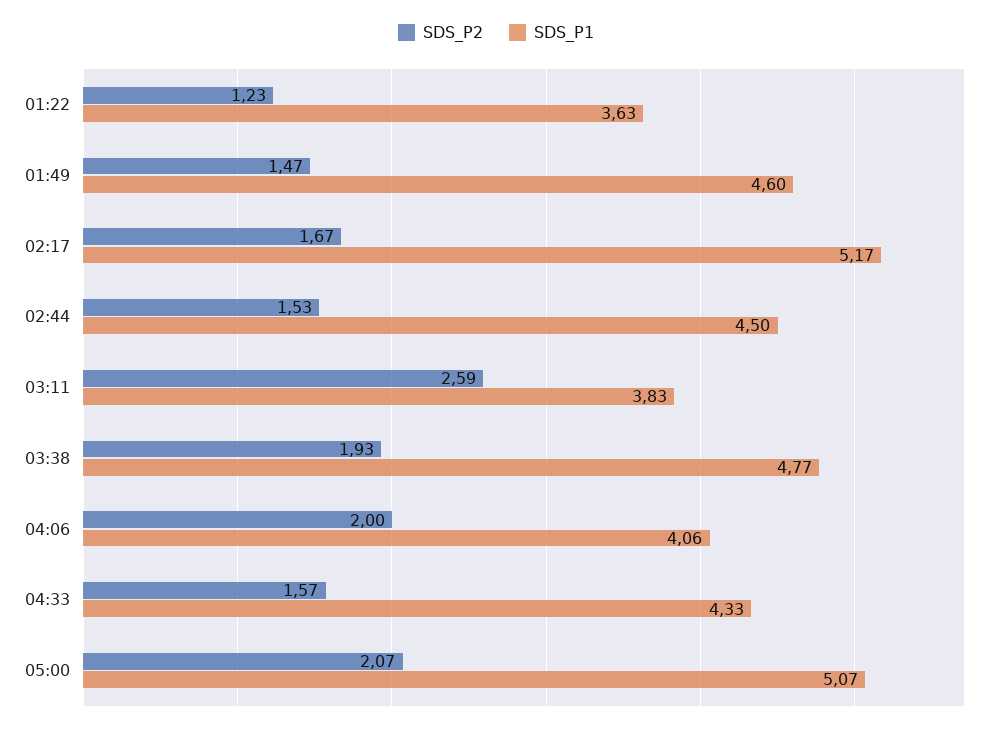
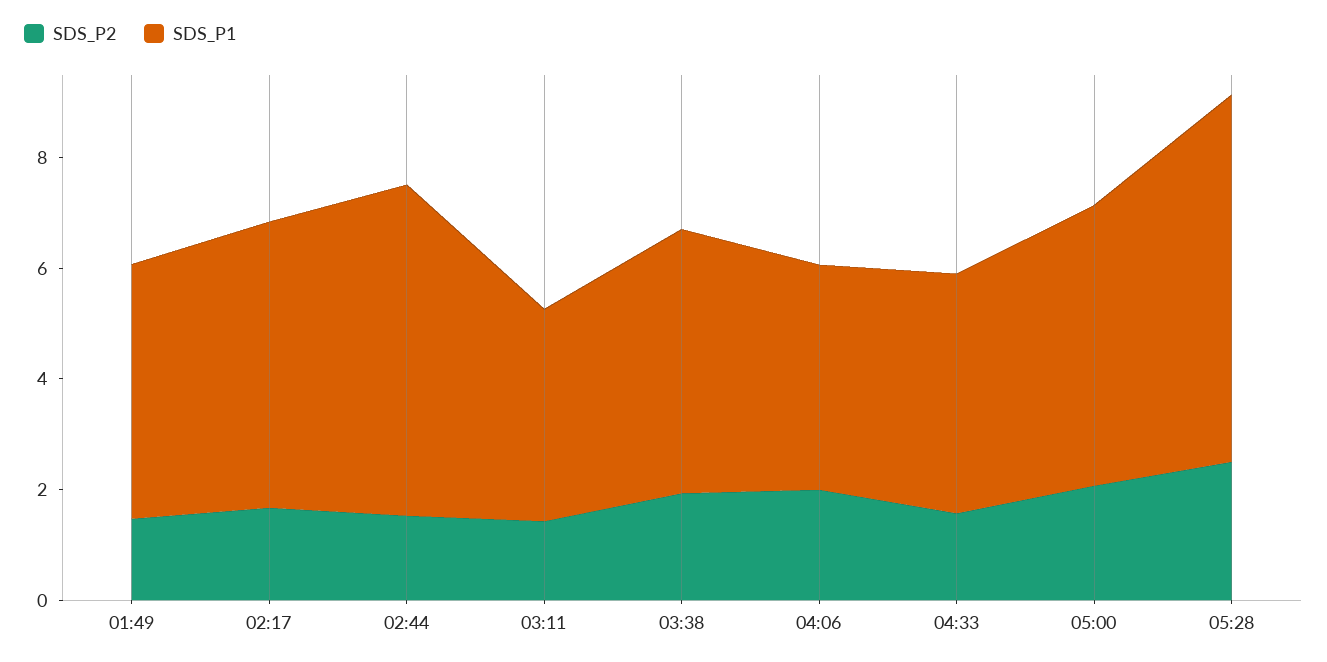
SDS_P2, 01:22: 1.23 -> none
SDS_P1, 01:22: 3.63 -> none
SDS_P1, 02:44: 4.5 -> 6
SDS_P2, 03:11: 2.59 -> 1.5
SDS_P2, 05:28: none -> 2.5
SDS_P1, 05:28: none -> 6.5

